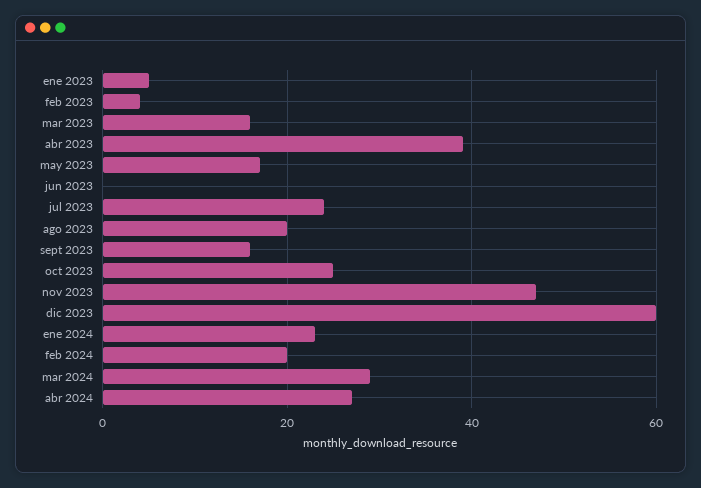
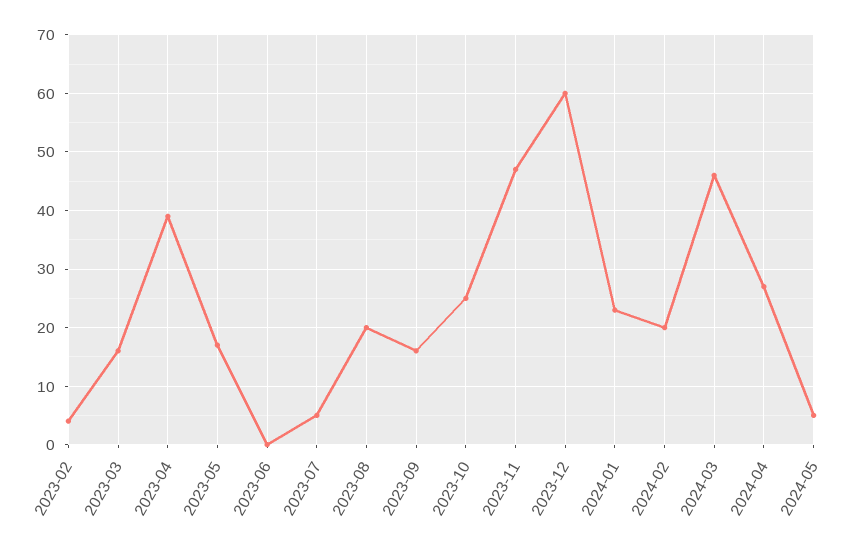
ene 2023: 5 -> none
jul 2023: 25 -> 5
mar 2024: 30 -> 45
2024-05: none -> 5

